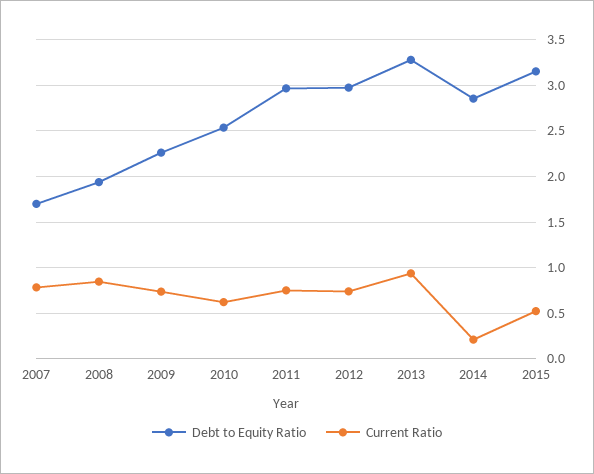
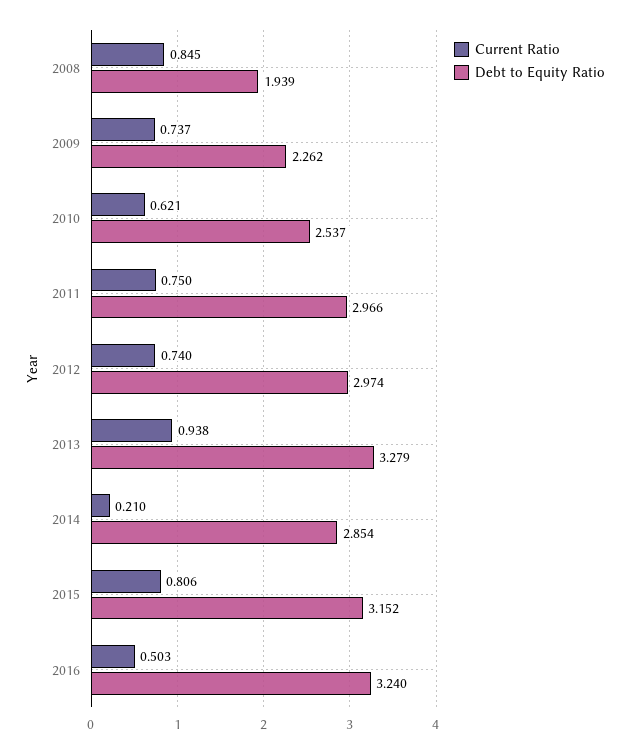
Debt to Equity Ratio, 2007: 1.7 -> none
Current Ratio, 2007: 0.8 -> none
Current Ratio, 2015: 0.5 -> 0.806
Current Ratio, 2016: none -> 0.503
Debt to Equity Ratio, 2016: none -> 3.24

